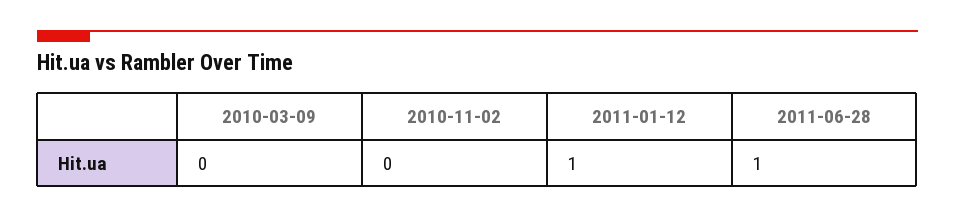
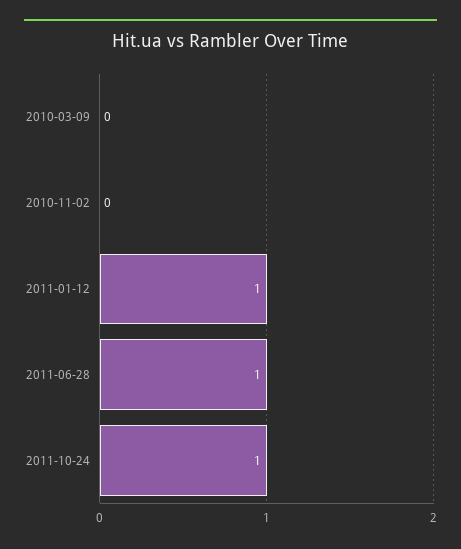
2011-10-24: none -> 1

